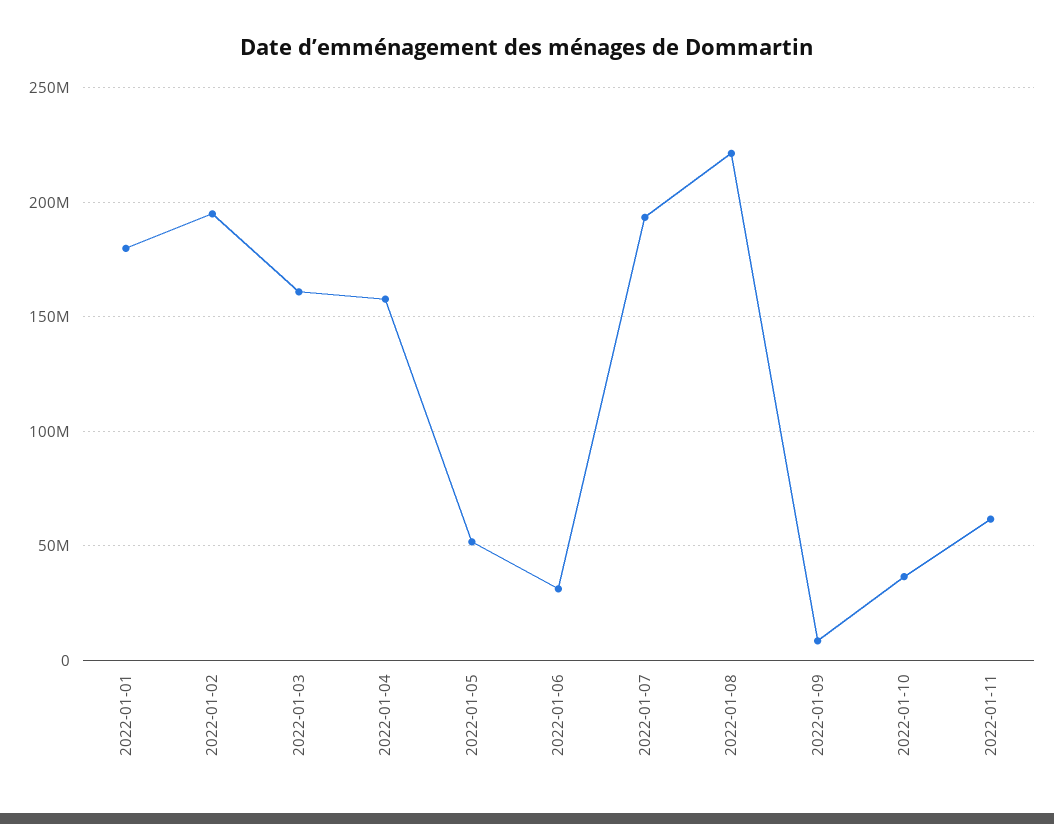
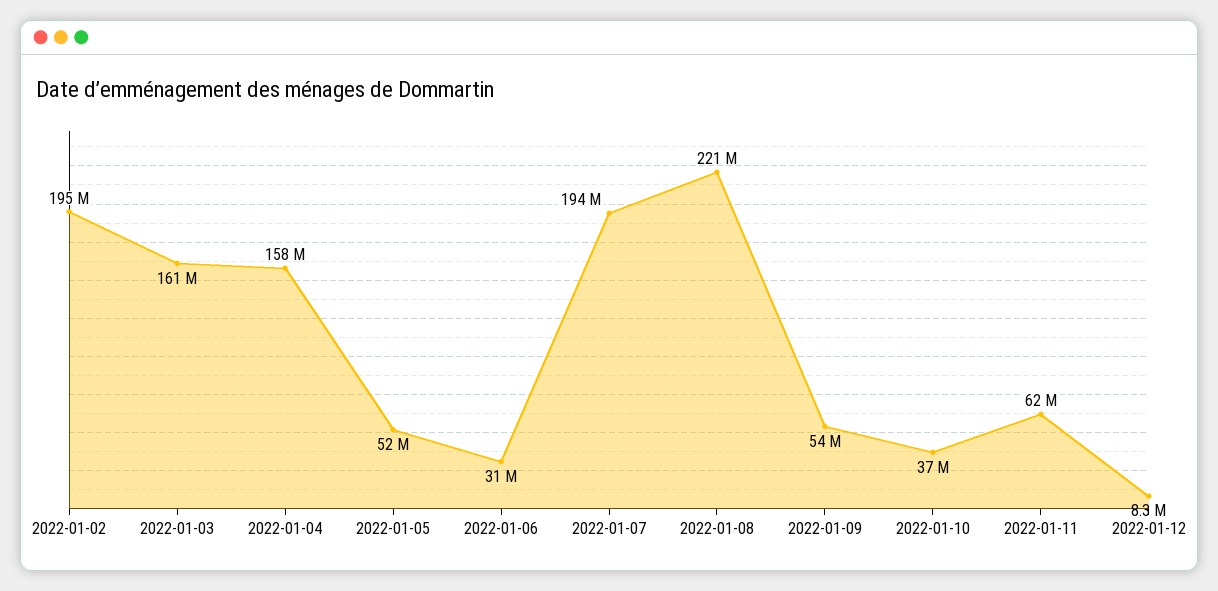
2022-01-01: 180000000 -> none
2022-01-09: 10000000 -> 54000000
2022-01-12: none -> 8300000

